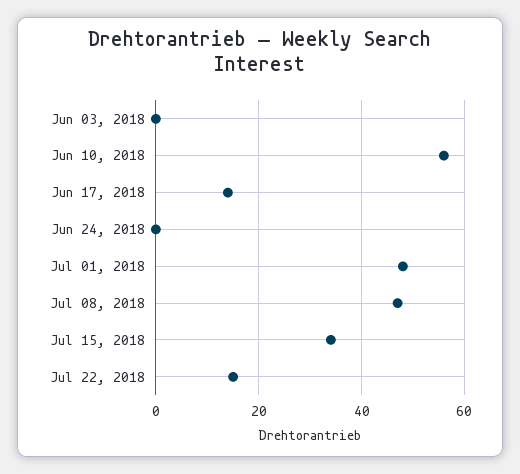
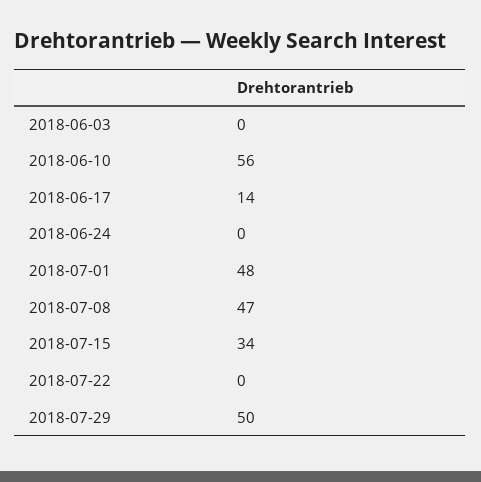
Jul 22, 2018: 15 -> 0
2018-07-29: none -> 50

